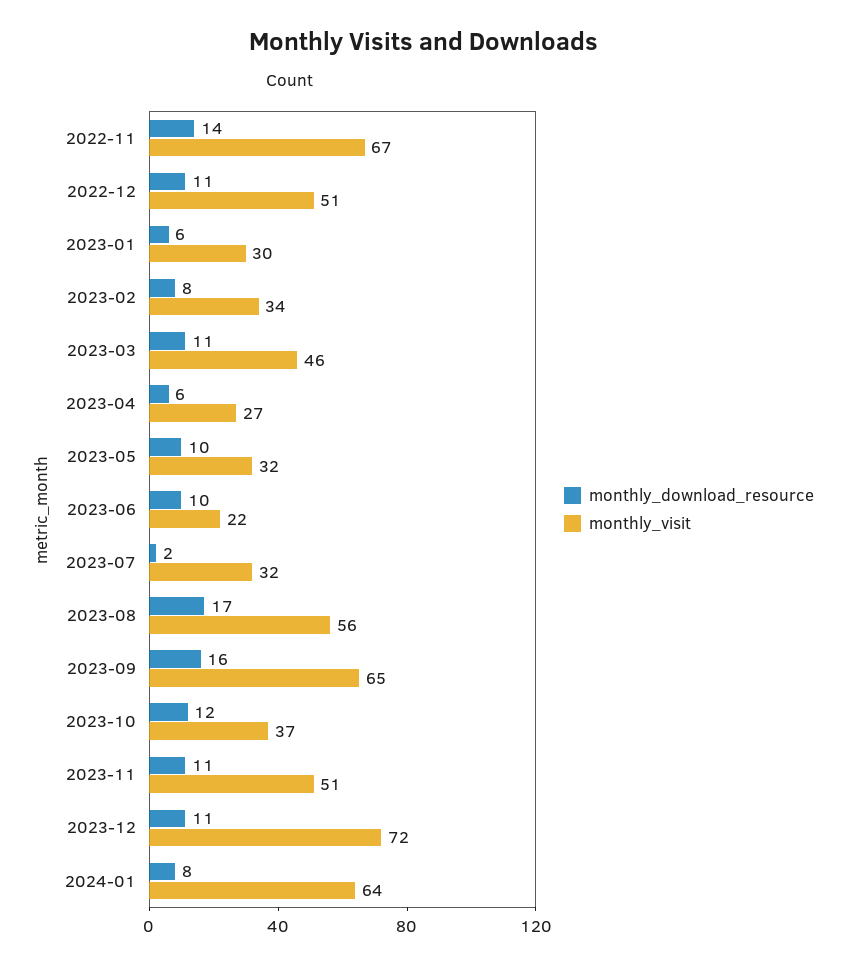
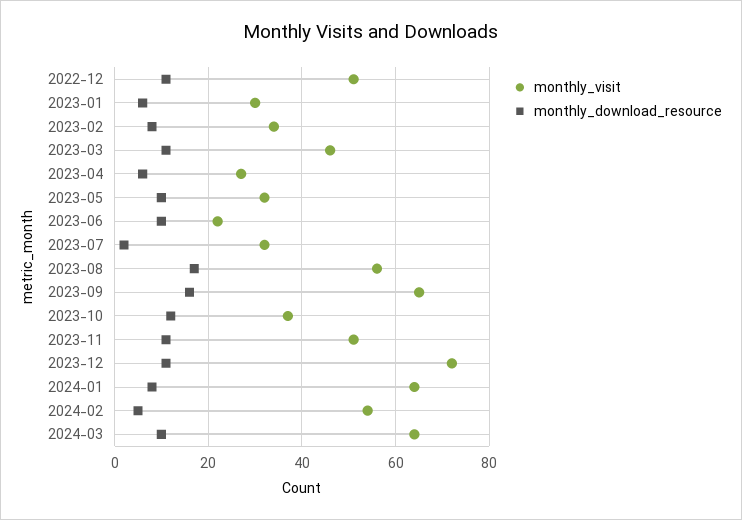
monthly_download_resource, 2022-11: 14 -> none
monthly_visit, 2022-11: 67 -> none
monthly_visit, 2024-02: none -> 55
monthly_download_resource, 2024-02: none -> 5
monthly_visit, 2024-03: none -> 65
monthly_download_resource, 2024-03: none -> 10

